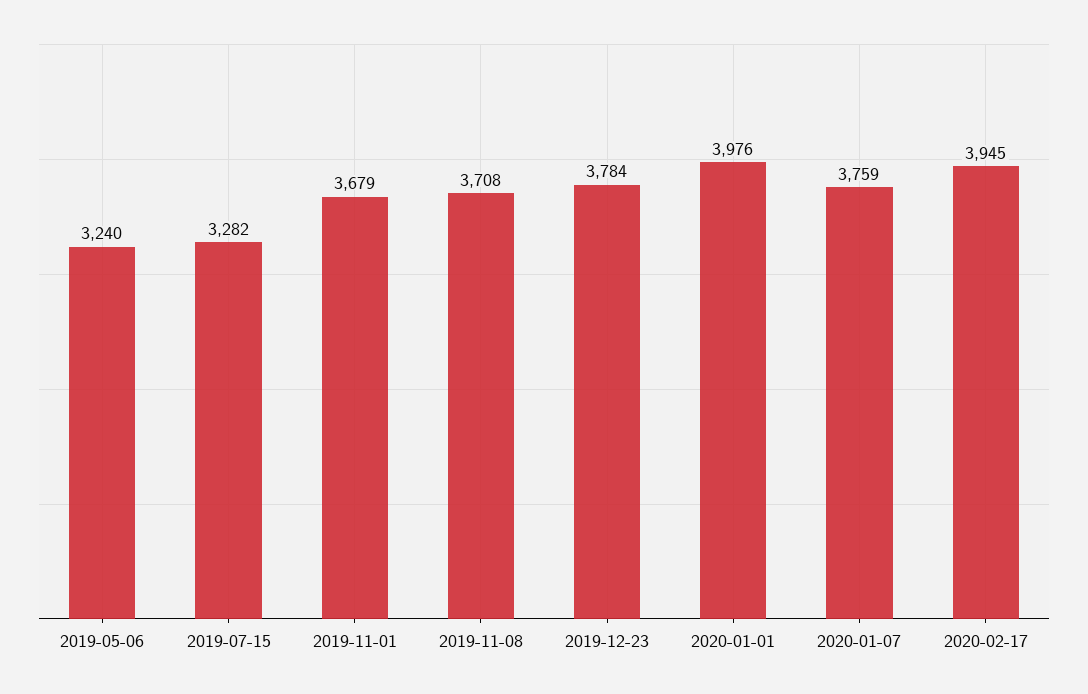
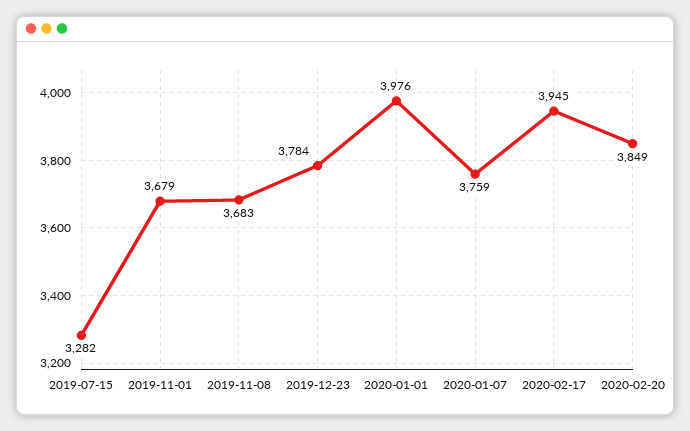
2019-05-06: 3240 -> none
2019-11-08: 3708 -> 3683
2020-02-20: none -> 3849

